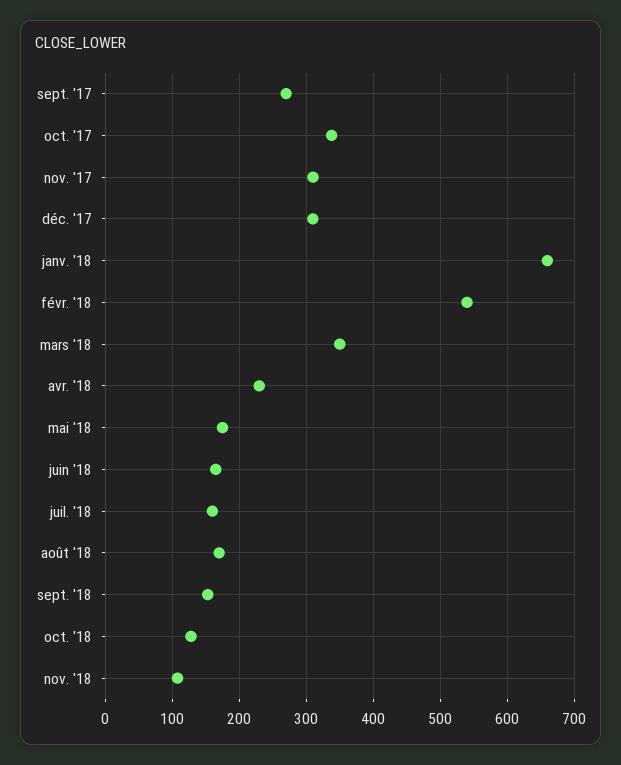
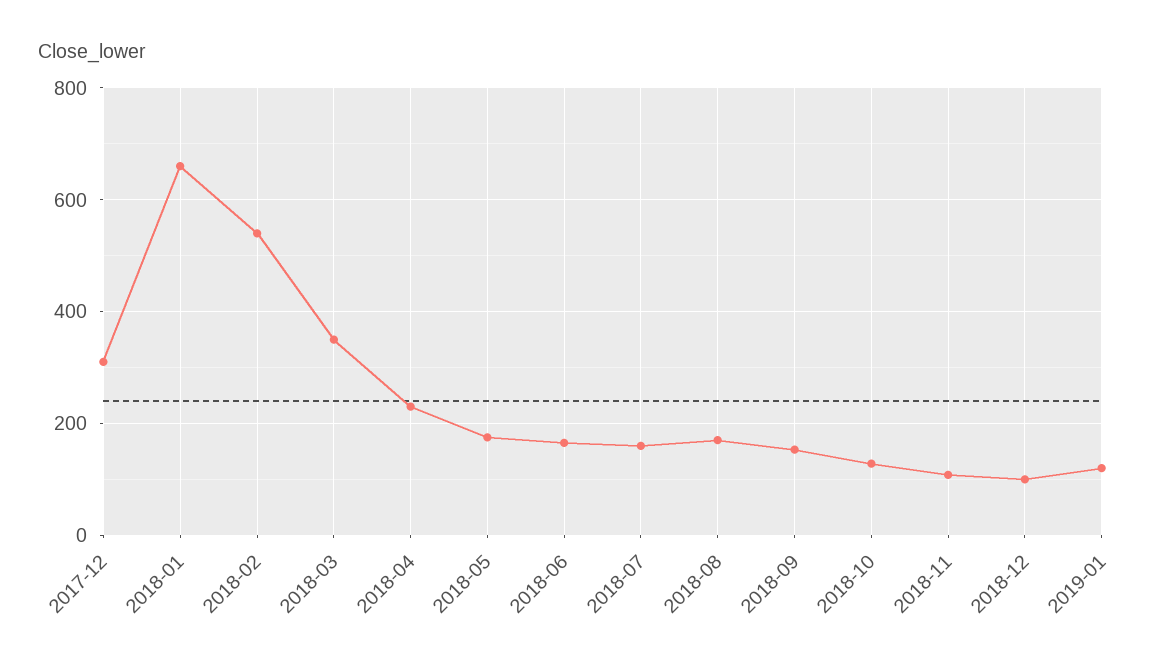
sept. '17: 270 -> none
oct. '17: 340 -> none
nov. '17: 310 -> none
2018-12: none -> 100
2019-01: none -> 120

